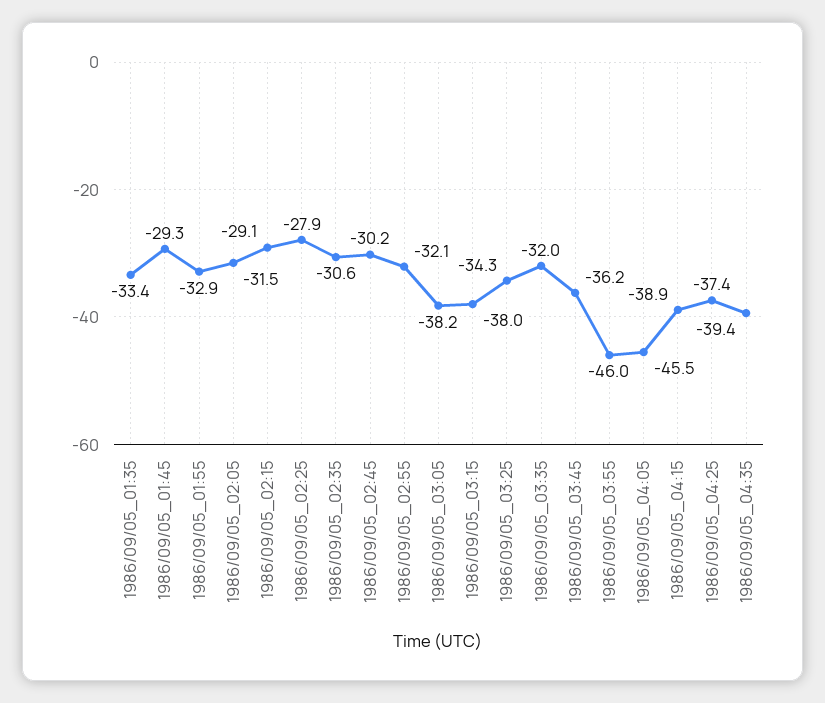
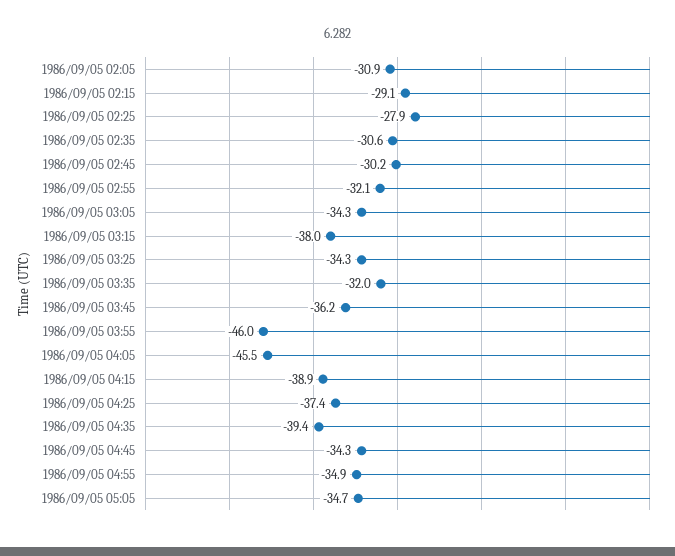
1986/09/05_01:35: -33.4 -> none
1986/09/05_01:45: -29.3 -> none
1986/09/05_01:55: -32.9 -> none
1986/09/05_02:05: -31.5 -> -30.9
1986/09/05_03:05: -38.2 -> -34.3
1986/09/05 04:45: none -> -34.3
1986/09/05 04:55: none -> -34.9
1986/09/05 05:05: none -> -34.7

